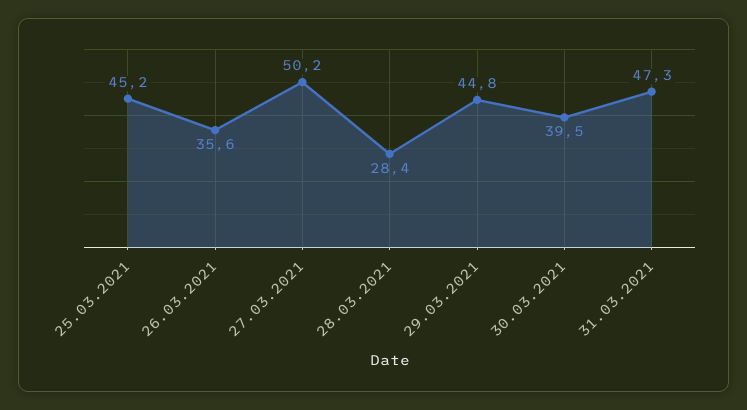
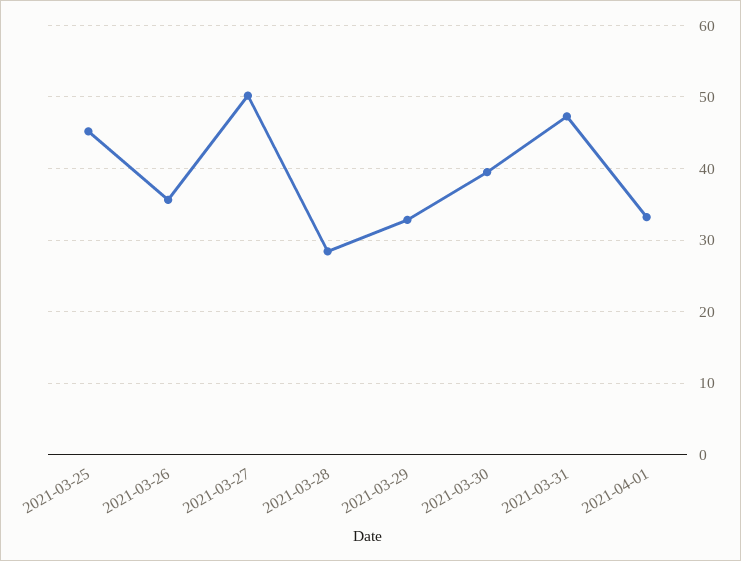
29.03.2021: 44.8 -> 33
2021-04-01: none -> 33

